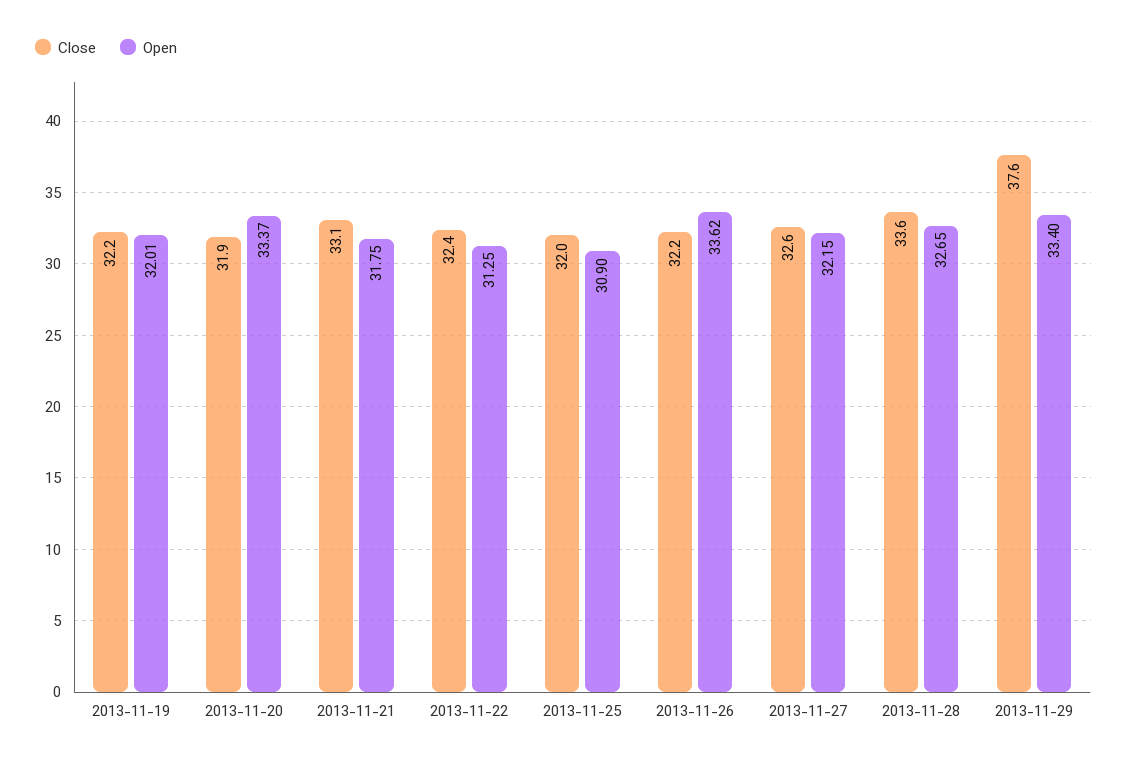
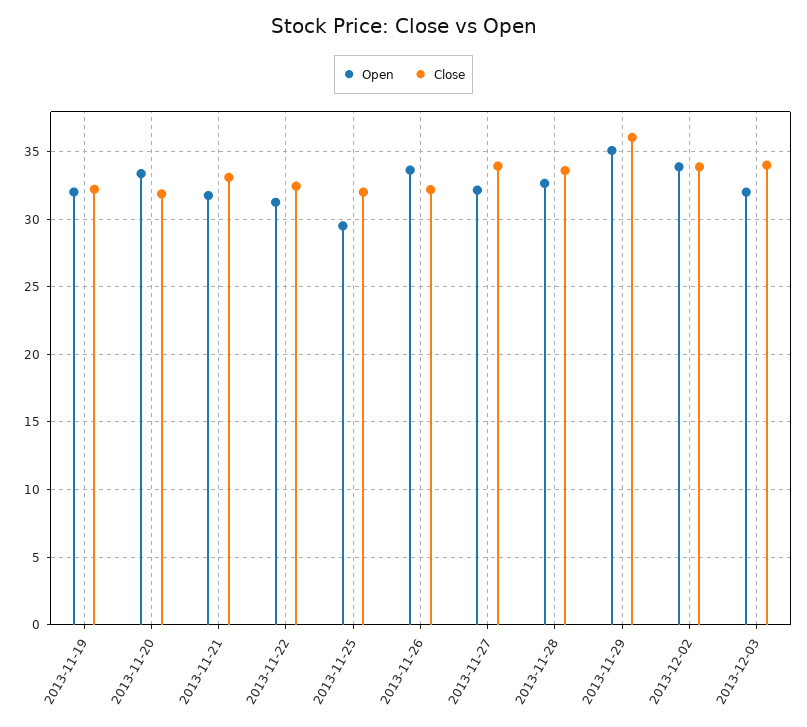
Open, 2013-11-25: 30.9 -> 29.5
Close, 2013-11-27: 32.6 -> 34
Close, 2013-11-29: 37.6 -> 36
Open, 2013-11-29: 33.4 -> 35
Open, 2013-12-02: none -> 34
Close, 2013-12-02: none -> 34
Open, 2013-12-03: none -> 32
Close, 2013-12-03: none -> 34

